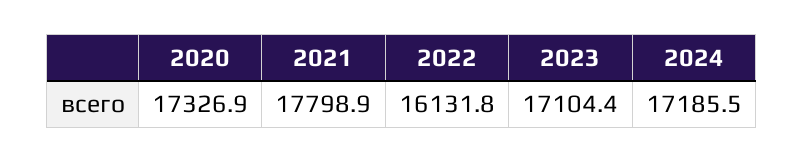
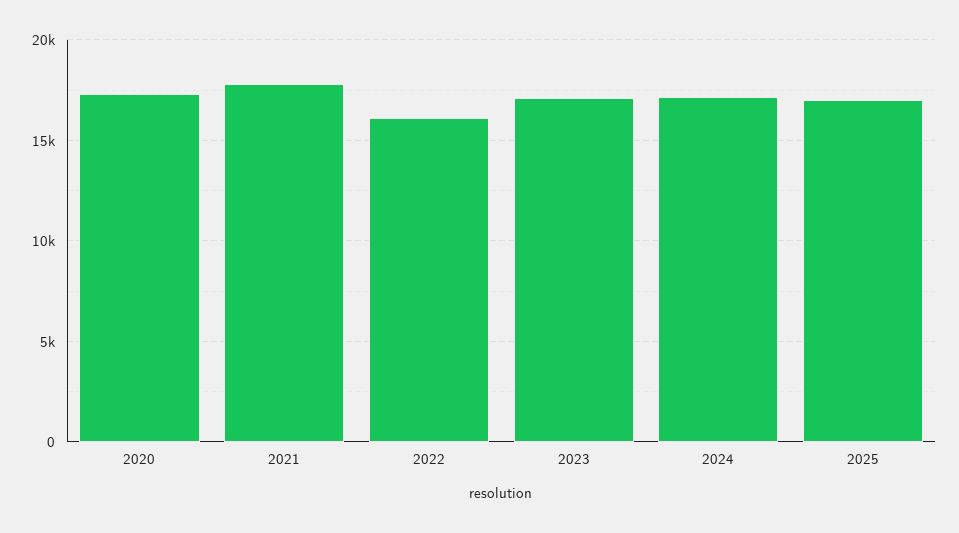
2025: none -> 17000

